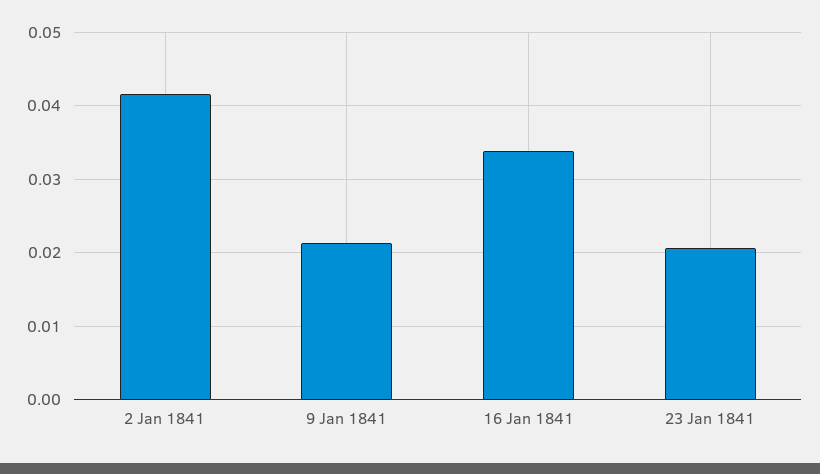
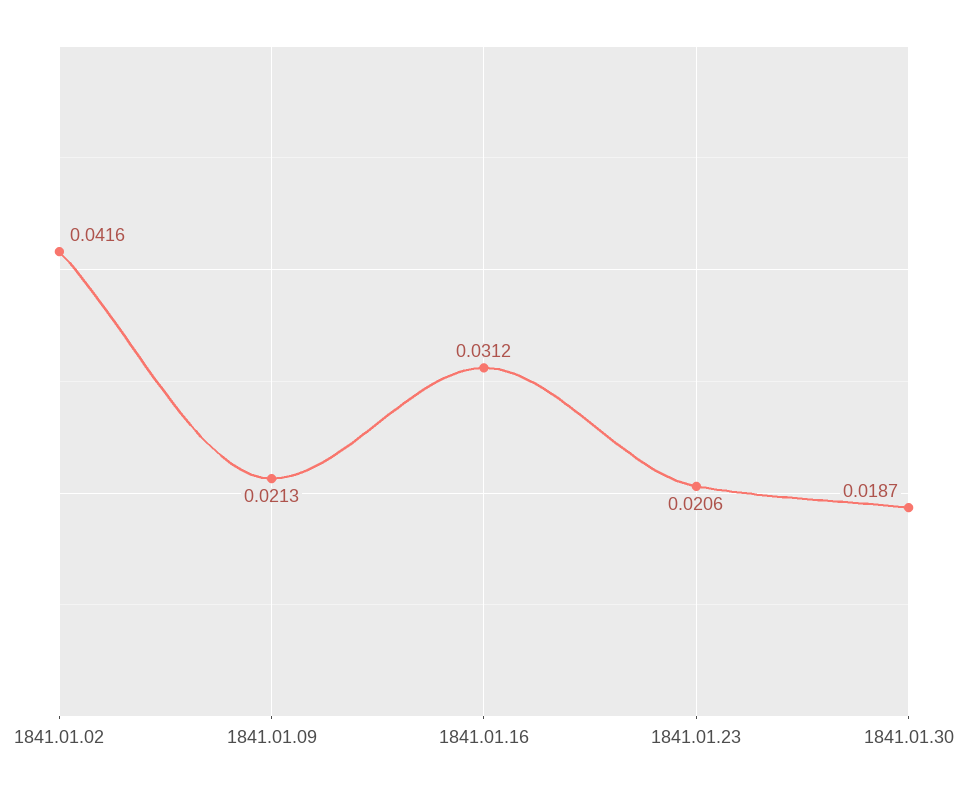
16 Jan 1841: 0.034 -> 0.0312
1841.01.30: none -> 0.0187

